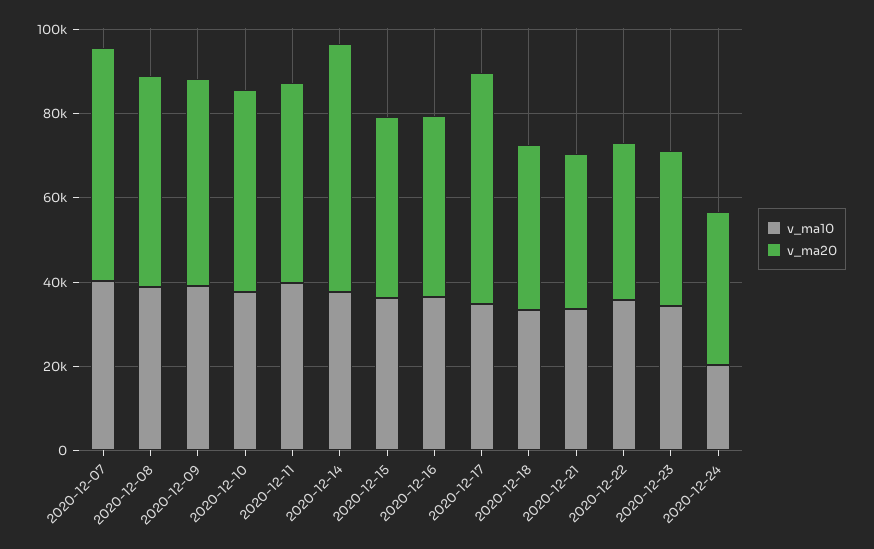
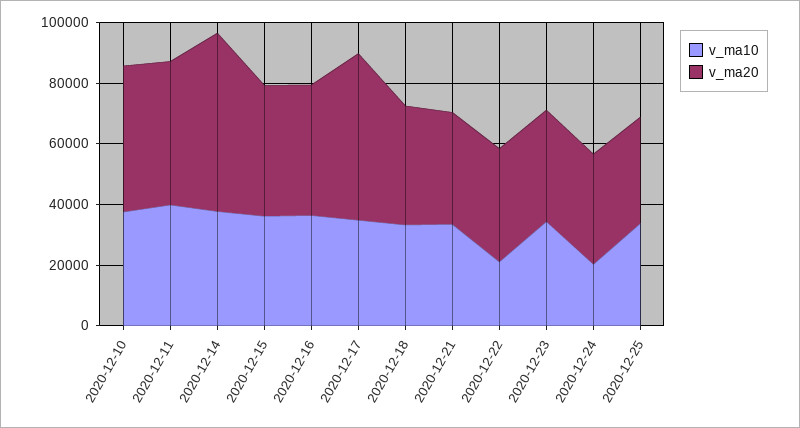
v_ma10, 2020-12-07: 40000 -> none
v_ma20, 2020-12-07: 55000 -> none
v_ma10, 2020-12-08: 40000 -> none
v_ma20, 2020-12-08: 50000 -> none
v_ma10, 2020-12-09: 40000 -> none
v_ma20, 2020-12-09: 50000 -> none
v_ma10, 2020-12-22: 35000 -> 20000
v_ma10, 2020-12-25: none -> 35000
v_ma20, 2020-12-25: none -> 35000

